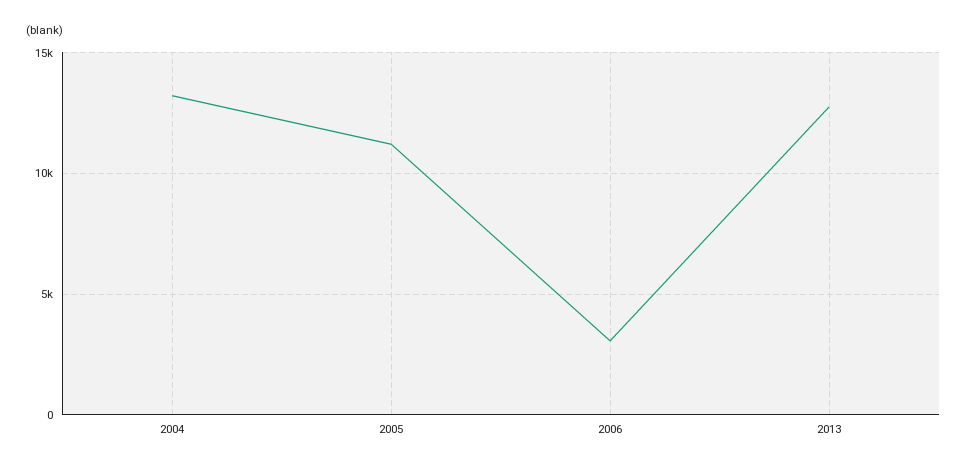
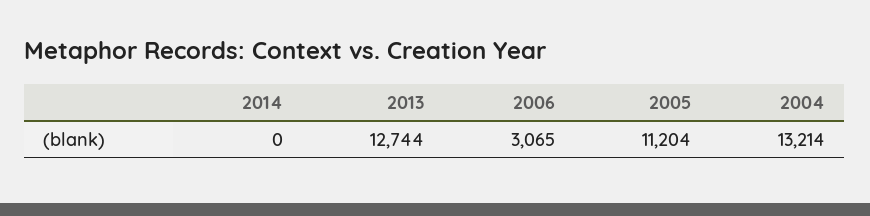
2014: none -> 0

